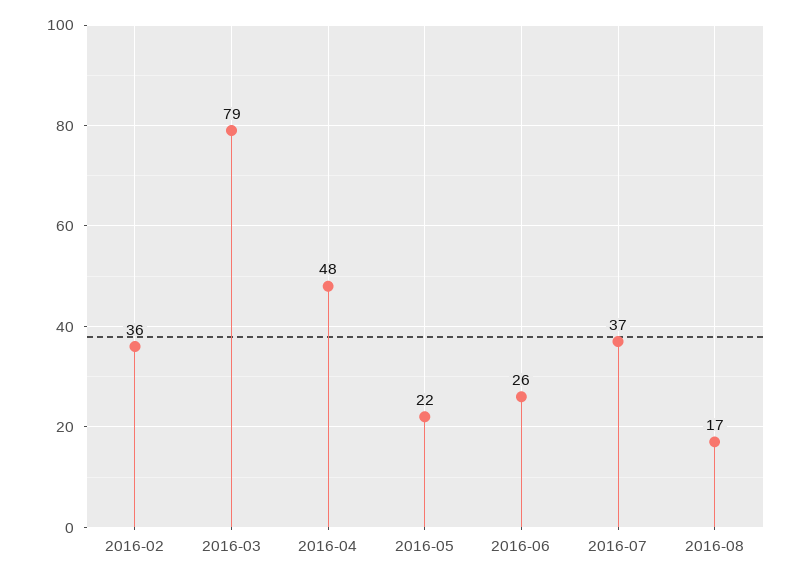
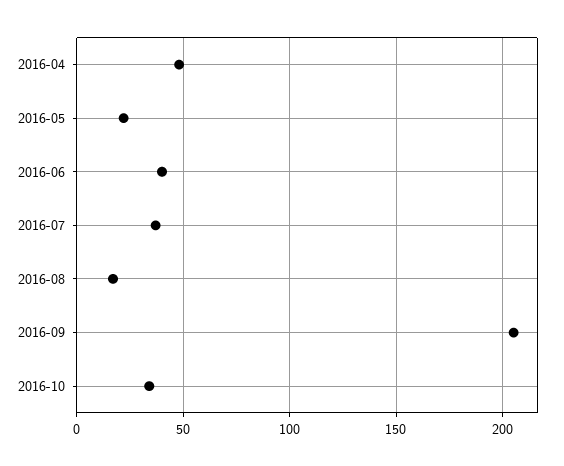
2016-02: 36 -> none
2016-03: 79 -> none
2016-06: 26 -> 40
2016-09: none -> 205
2016-10: none -> 35

